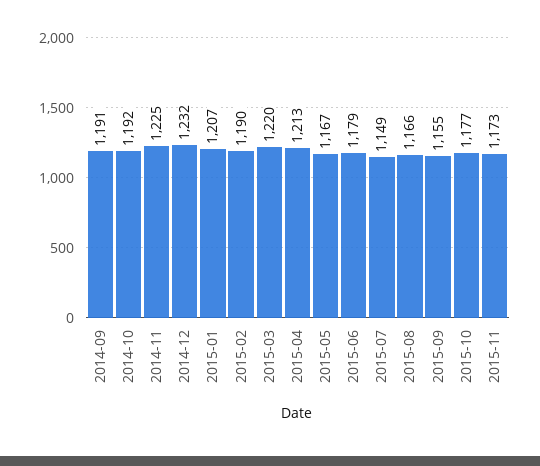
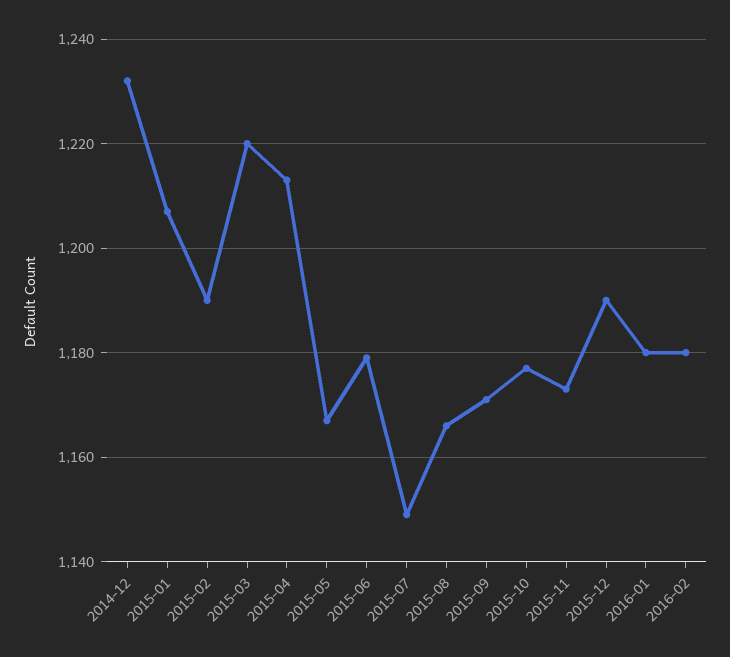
2014-09: 1191 -> none
2014-10: 1192 -> none
2014-11: 1225 -> none
2015-09: 1155 -> 1170
2015-12: none -> 1190
2016-01: none -> 1180
2016-02: none -> 1180

